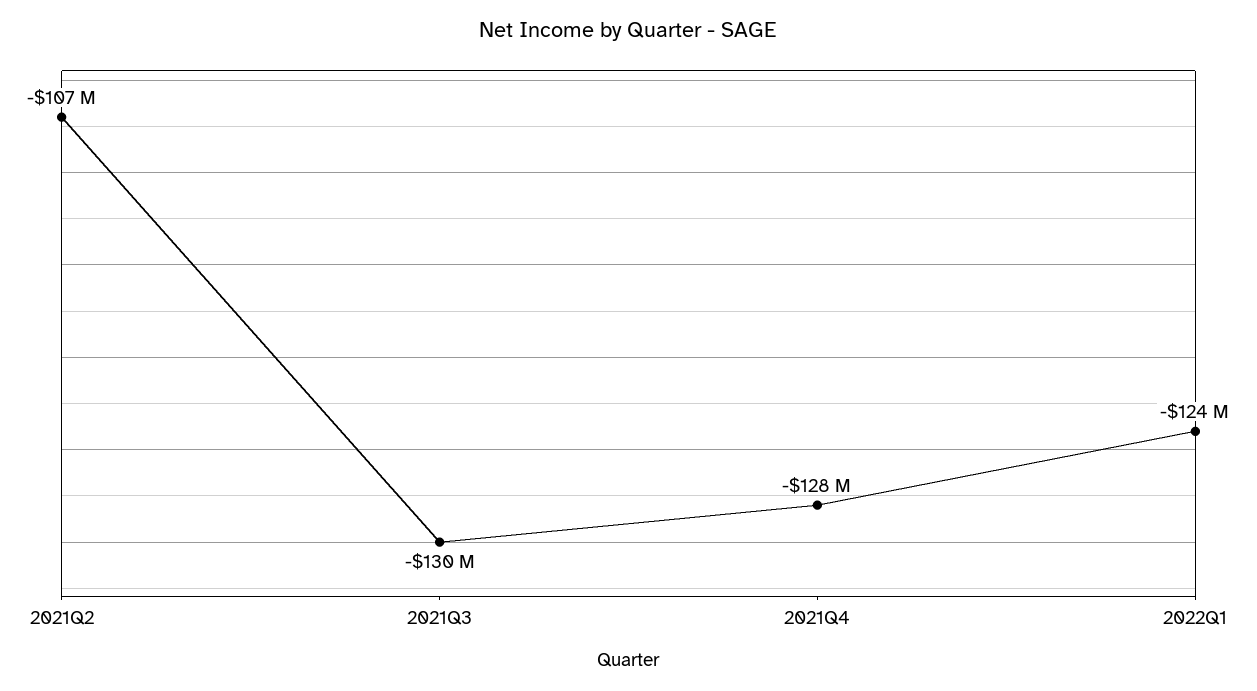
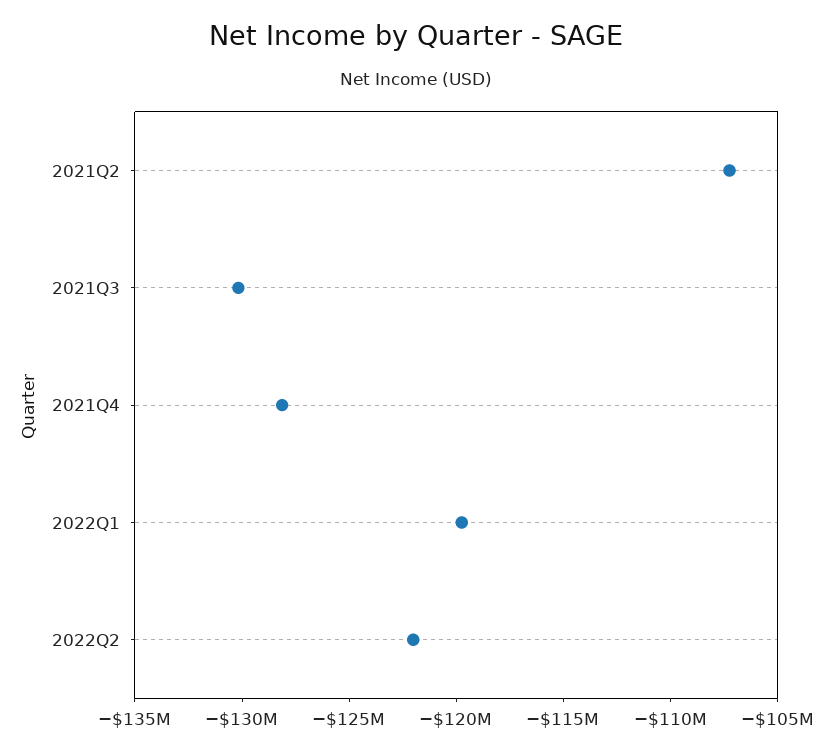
2022Q1: -124000000 -> -120000000
2022Q2: none -> -122000000

